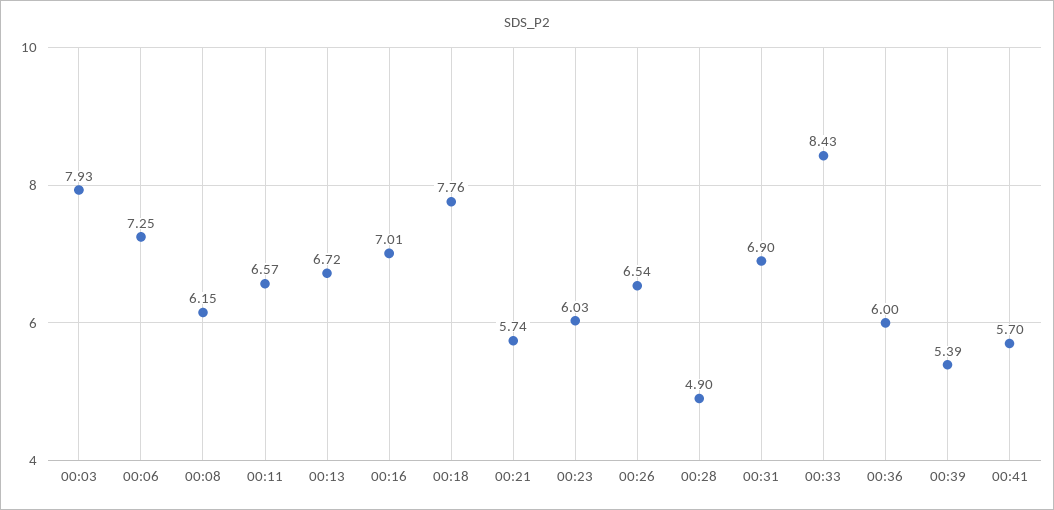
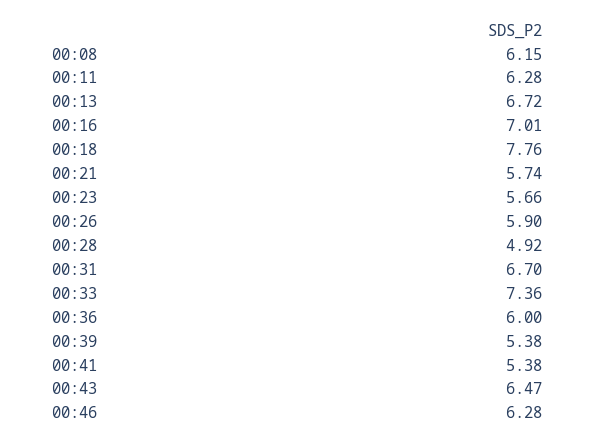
00:03: 7.93 -> none
00:06: 7.25 -> none
00:11: 6.57 -> 6.28
00:23: 6.03 -> 5.66
00:26: 6.54 -> 5.9
00:28: 4.9 -> 4.92
00:31: 6.9 -> 6.7
00:33: 8.43 -> 7.36
00:39: 5.39 -> 5.38
00:41: 5.7 -> 5.38
00:43: none -> 6.47
00:46: none -> 6.28

